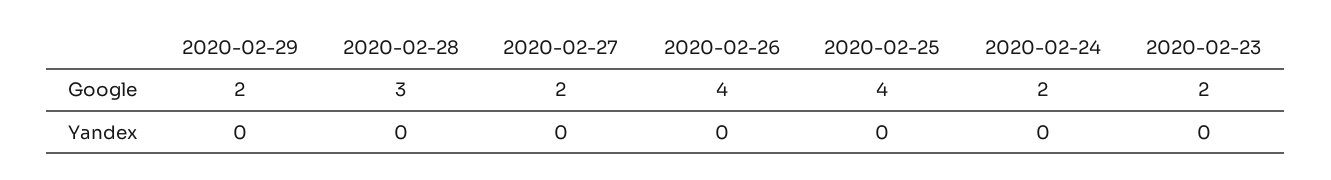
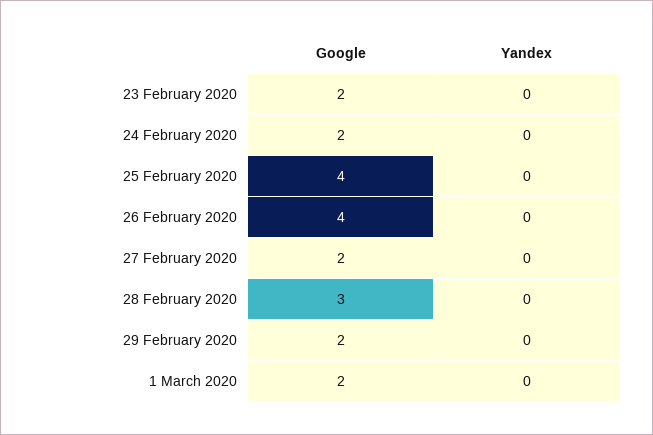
1 March 2020, Google: none -> 2
1 March 2020, Yandex: none -> 0

